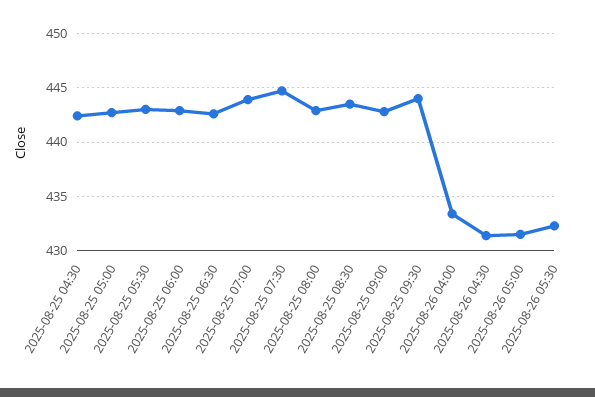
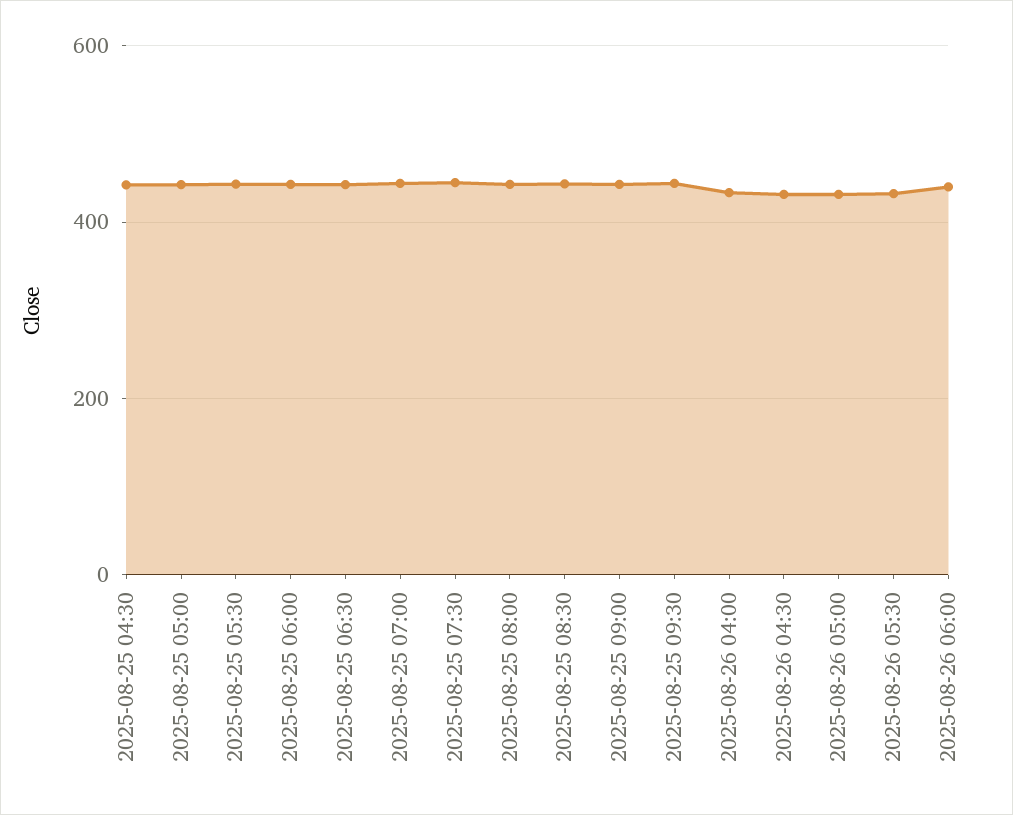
2025-08-26 06:00: none -> 440

